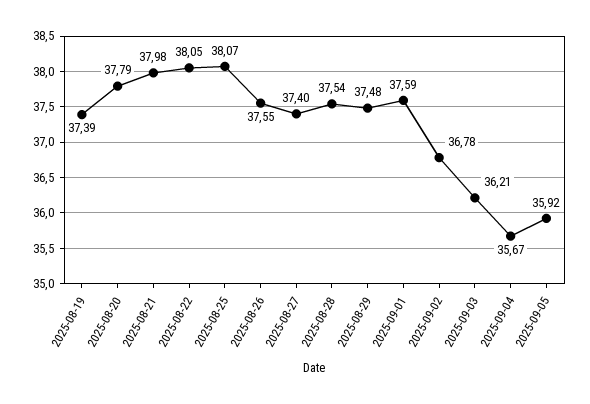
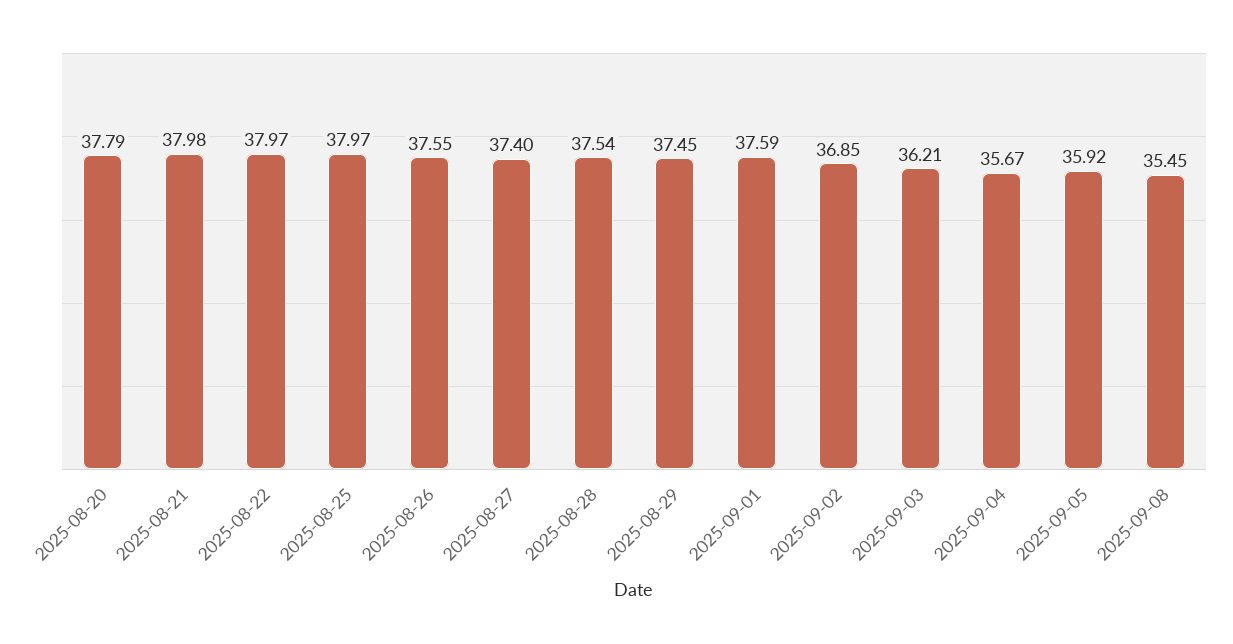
2025-08-19: 37.39 -> none
2025-08-22: 38.05 -> 37.97
2025-08-25: 38.07 -> 37.97
2025-08-29: 37.48 -> 37.45
2025-09-02: 36.78 -> 36.85
2025-09-08: none -> 35.45

